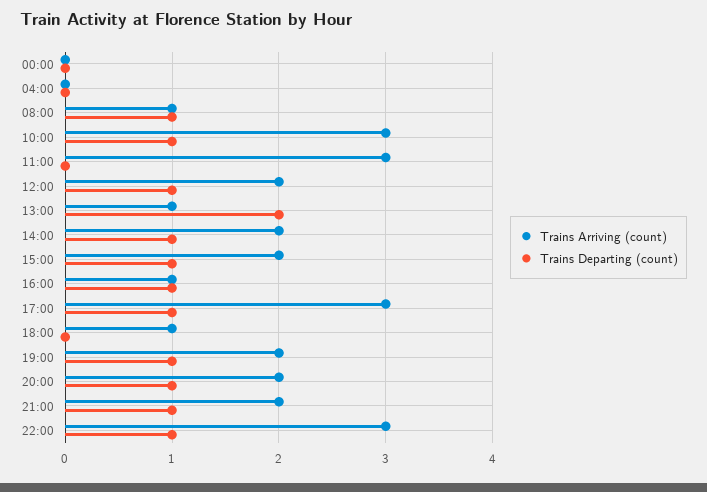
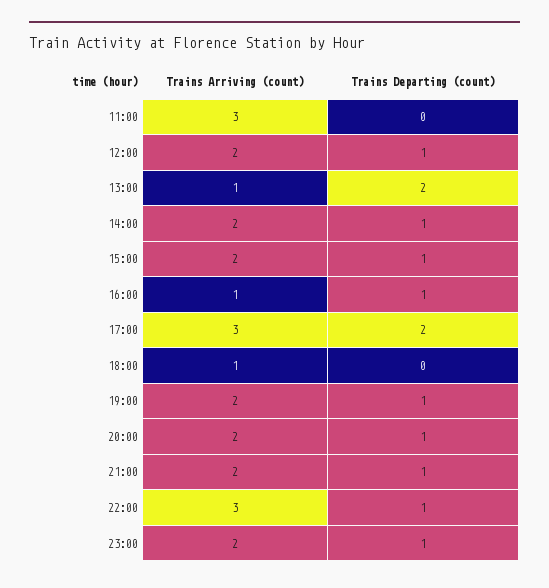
Trains Arriving (count), 00:00: 0 -> none
Trains Departing (count), 00:00: 0 -> none
Trains Arriving (count), 04:00: 0 -> none
Trains Departing (count), 04:00: 0 -> none
Trains Arriving (count), 08:00: 1 -> none
Trains Departing (count), 08:00: 1 -> none
Trains Arriving (count), 10:00: 3 -> none
Trains Departing (count), 10:00: 1 -> none
Trains Departing (count), 17:00: 1 -> 2
Trains Arriving (count), 23:00: none -> 2
Trains Departing (count), 23:00: none -> 1

